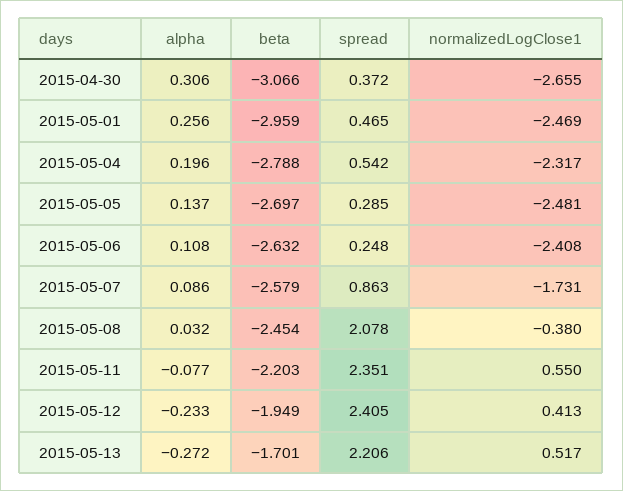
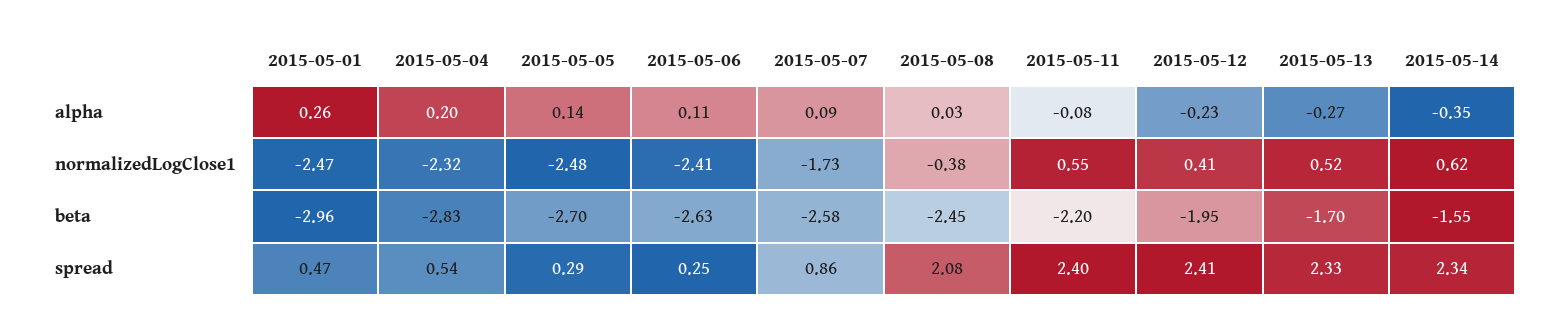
alpha, 2015-04-30: 0.306 -> none
beta, 2015-04-30: -3.066 -> none
spread, 2015-04-30: 0.372 -> none
normalizedLogClose1, 2015-04-30: -2.655 -> none
beta, 2015-05-04: -2.788 -> -2.83
spread, 2015-05-11: 2.351 -> 2.4
spread, 2015-05-13: 2.206 -> 2.33
alpha, 2015-05-14: none -> -0.35
normalizedLogClose1, 2015-05-14: none -> 0.62
beta, 2015-05-14: none -> -1.55
spread, 2015-05-14: none -> 2.34

